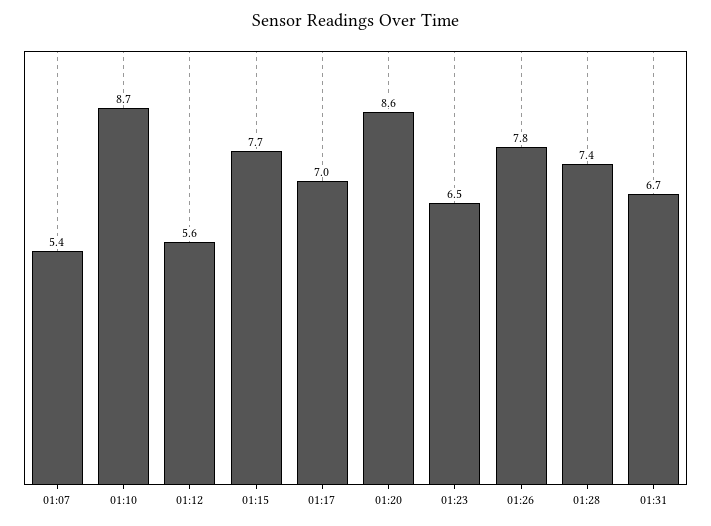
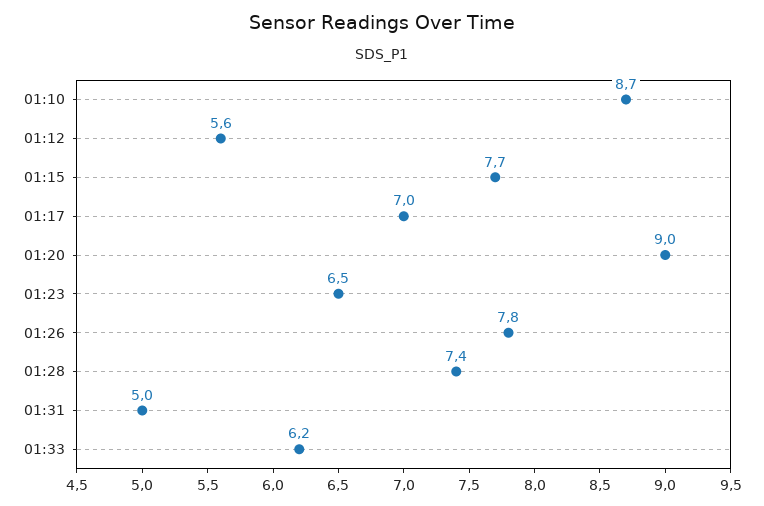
01:07: 5.4 -> none
01:20: 8.6 -> 9
01:31: 6.7 -> 5
01:33: none -> 6.2

